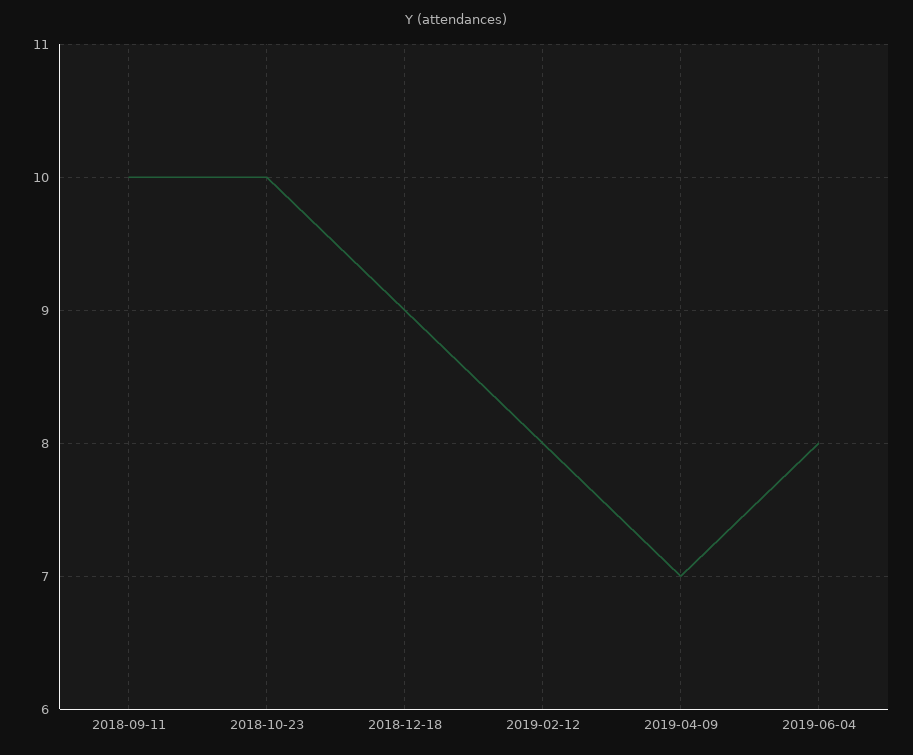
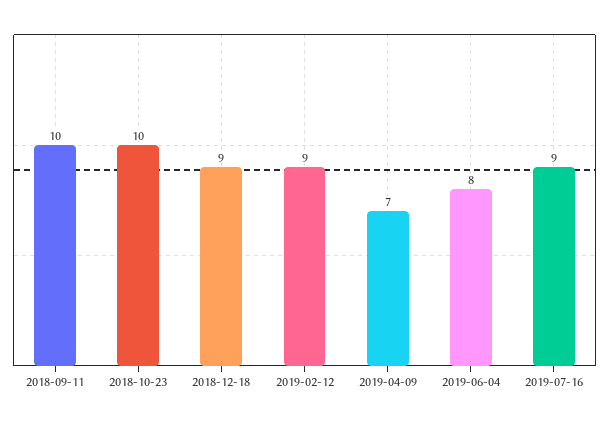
2019-02-12: 8 -> 9
2019-07-16: none -> 9

